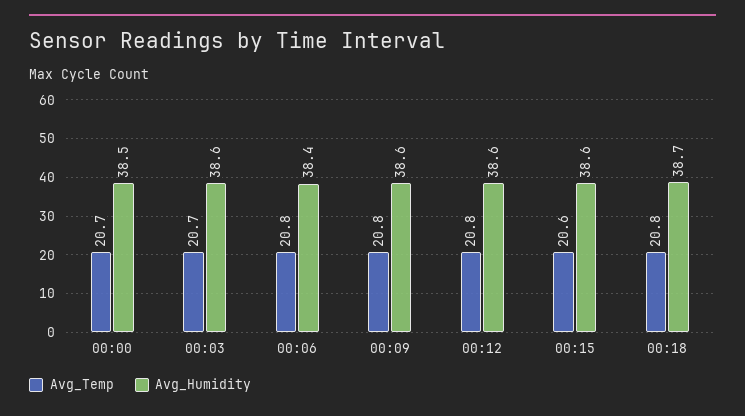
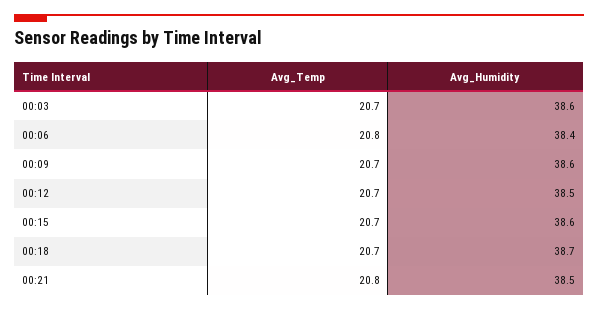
Avg_Temp, 00:00: 20.7 -> none
Avg_Humidity, 00:00: 38.5 -> none
Avg_Temp, 00:09: 20.8 -> 20.7
Avg_Temp, 00:12: 20.8 -> 20.7
Avg_Humidity, 00:12: 38.6 -> 38.5
Avg_Temp, 00:15: 20.6 -> 20.7
Avg_Temp, 00:18: 20.8 -> 20.7
Avg_Temp, 00:21: none -> 20.8
Avg_Humidity, 00:21: none -> 38.5

